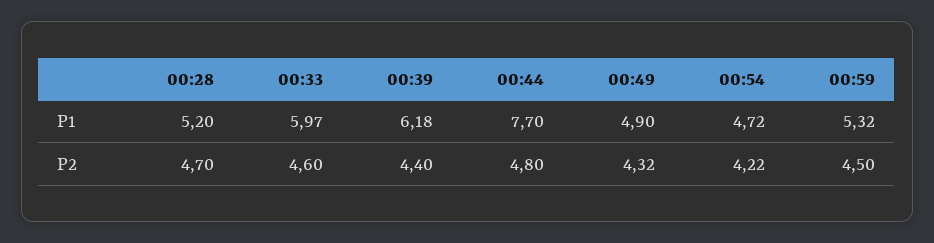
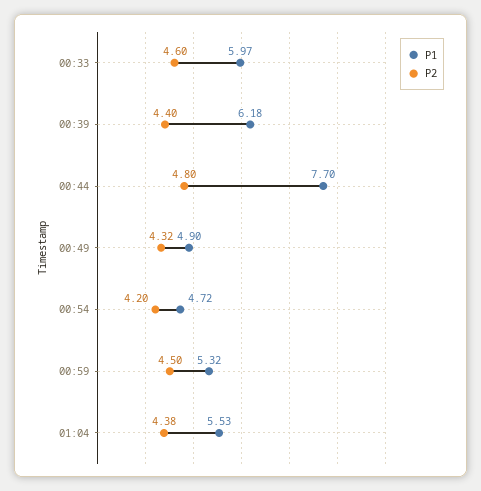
P1, 00:28: 5.2 -> none
P2, 00:28: 4.7 -> none
P2, 00:54: 4.22 -> 4.2
P1, 01:04: none -> 5.53
P2, 01:04: none -> 4.38

